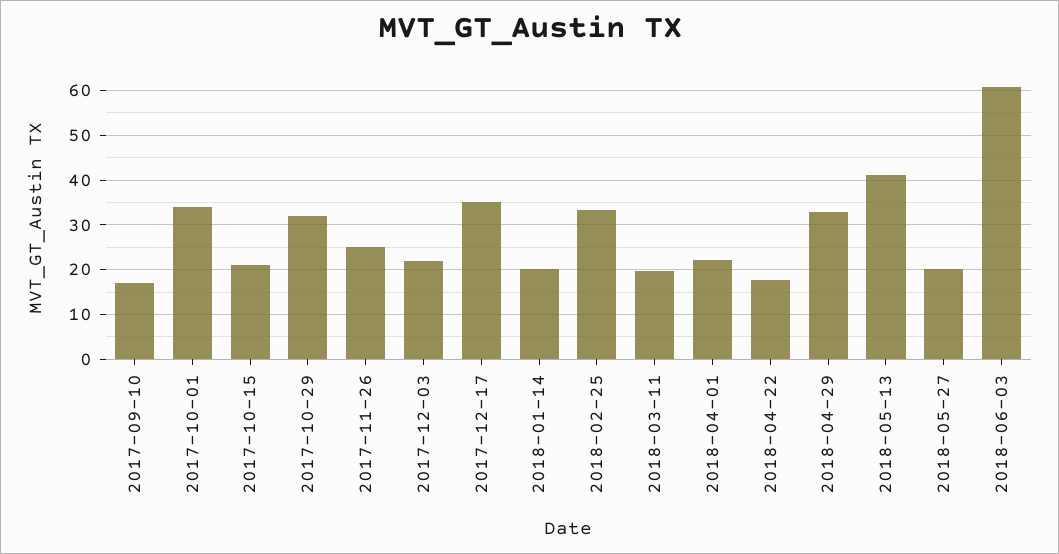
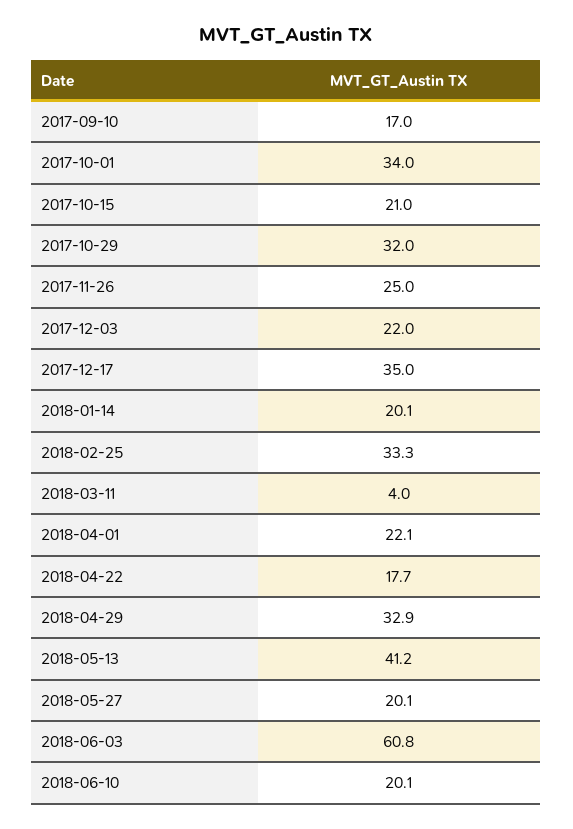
2018-03-11: 20 -> 4
2018-06-10: none -> 20.1

